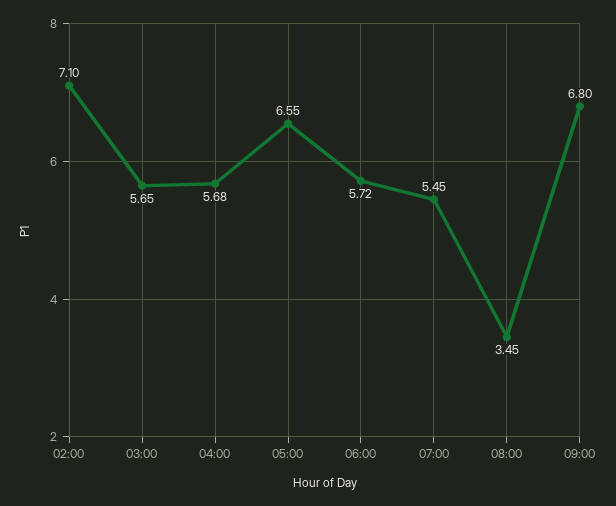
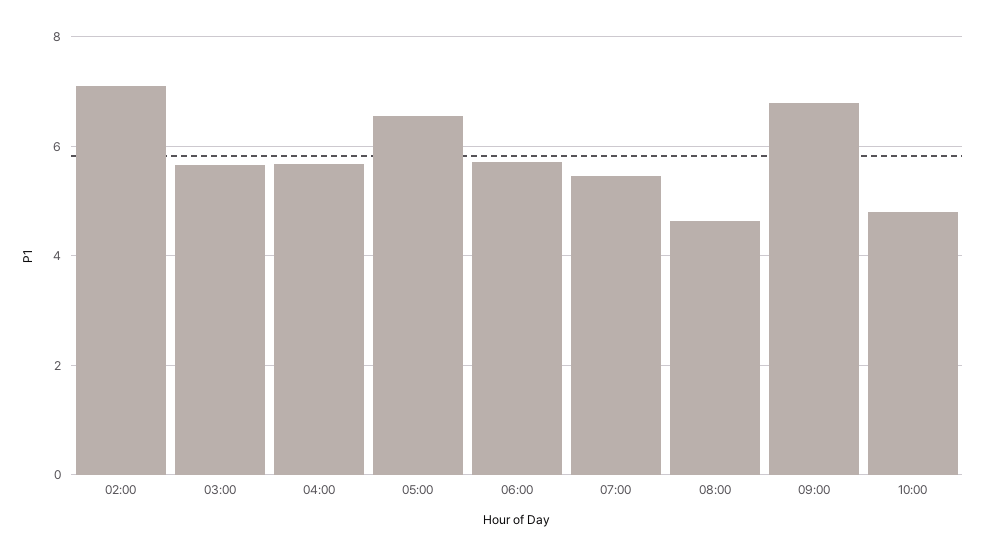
08:00: 3.45 -> 4.6
10:00: none -> 4.8

